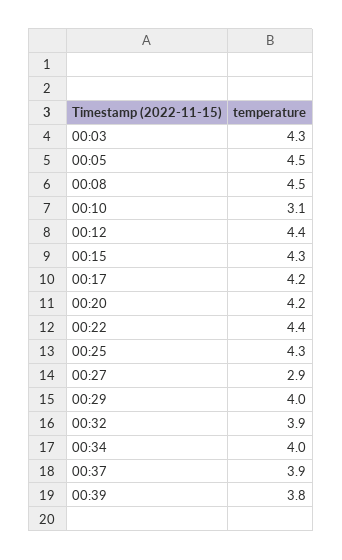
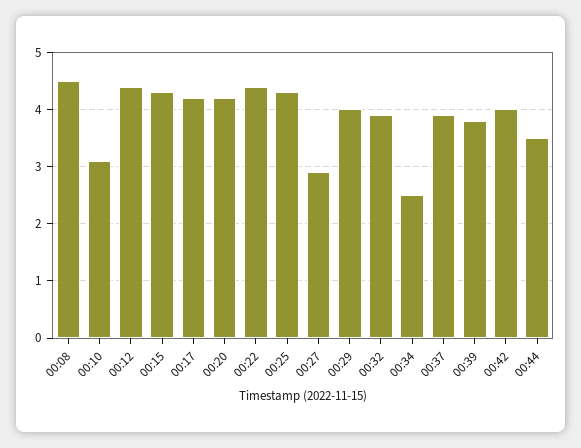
00:03: 4.3 -> none
00:05: 4.5 -> none
00:34: 4 -> 2.5
00:42: none -> 4
00:44: none -> 3.5

